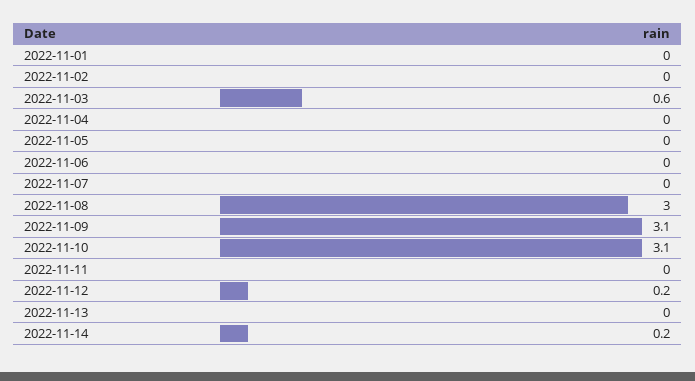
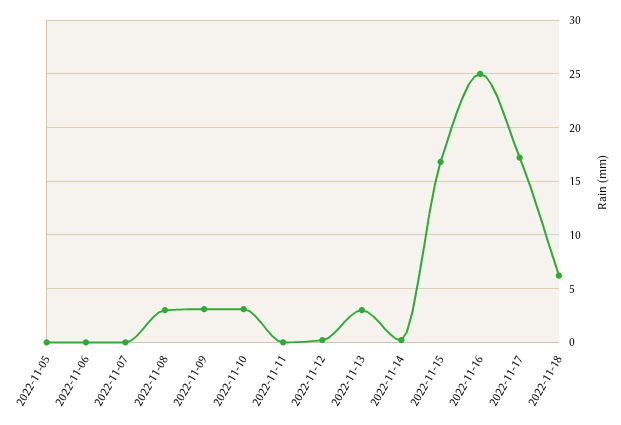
2022-11-01: 0 -> none
2022-11-02: 0 -> none
2022-11-03: 0.6 -> none
2022-11-04: 0 -> none
2022-11-13: 0 -> 3
2022-11-15: none -> 17
2022-11-16: none -> 25
2022-11-17: none -> 17
2022-11-18: none -> 6

